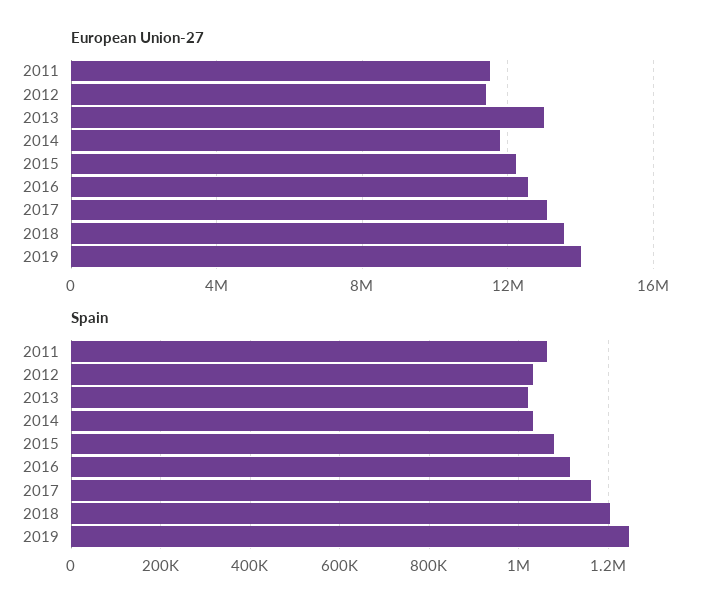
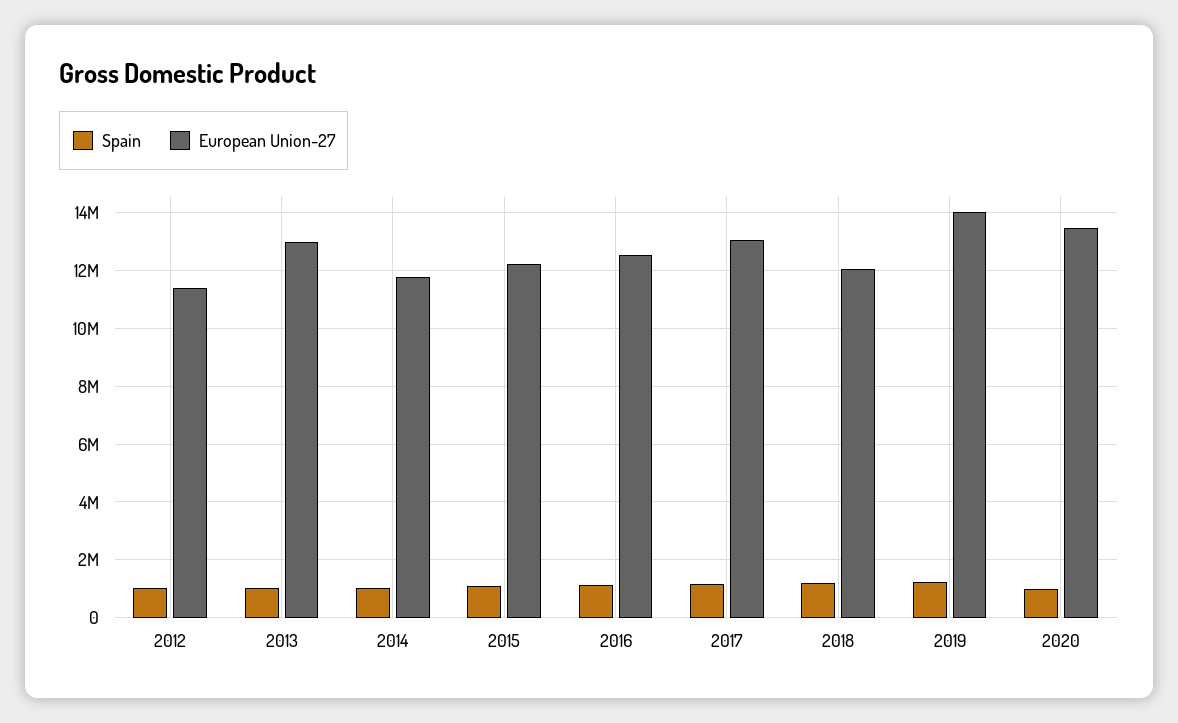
European Union-27, 2011: 11500000 -> none
European Union-27, 2018: 13500000 -> 12000000
Spain, 2011: 1060000 -> none
Spain, 2020: none -> 1000000
European Union-27, 2020: none -> 13500000

